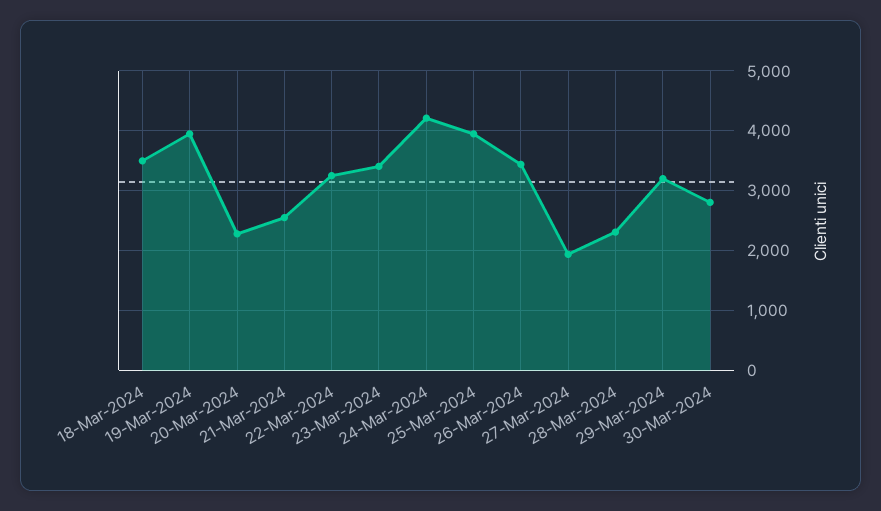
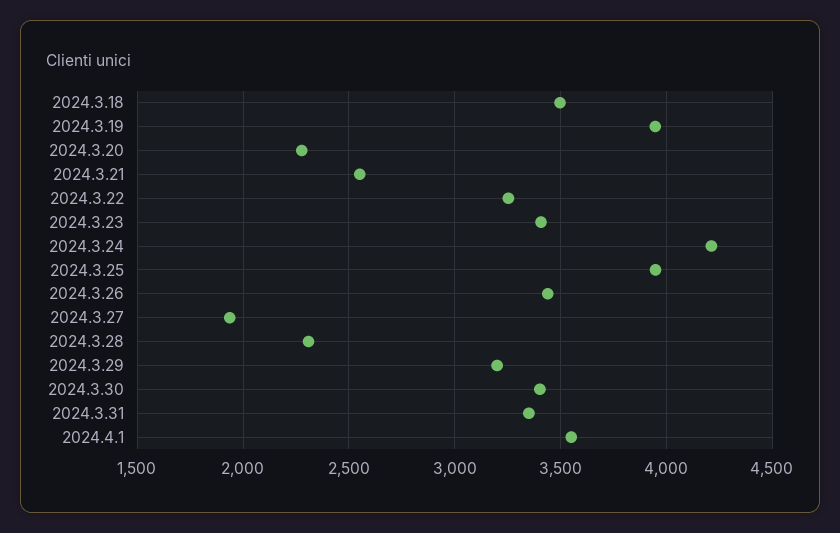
30-Mar-2024: 2800 -> 3400
2024.3.31: none -> 3350
2024.4.1: none -> 3550

